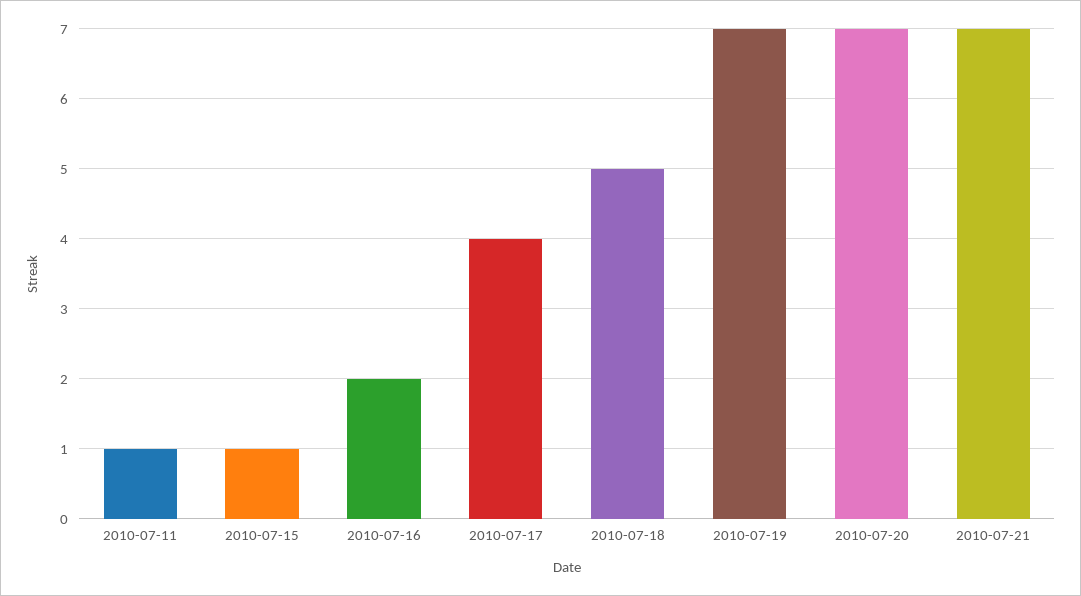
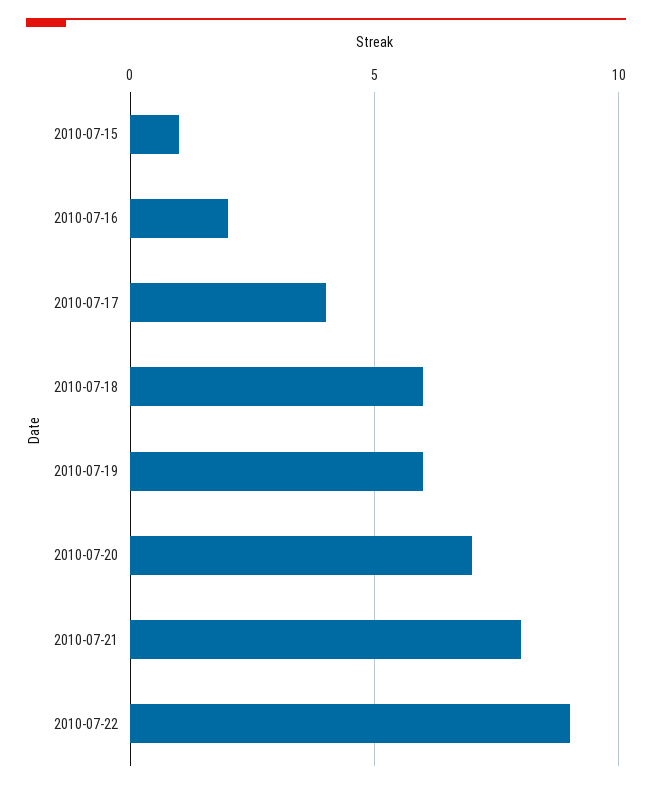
2010-07-11: 1 -> none
2010-07-18: 5 -> 6
2010-07-19: 7 -> 6
2010-07-21: 7 -> 8
2010-07-22: none -> 9

